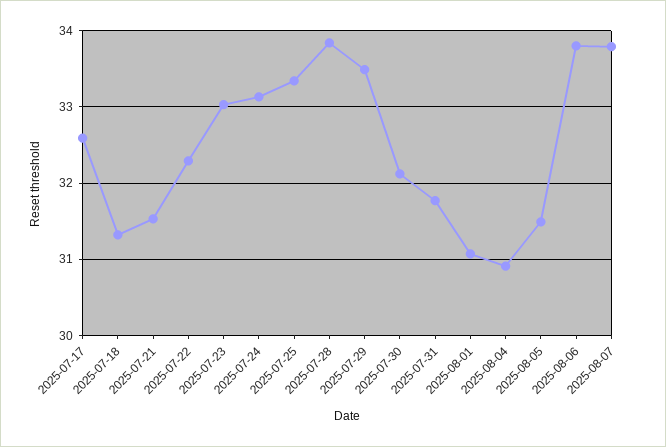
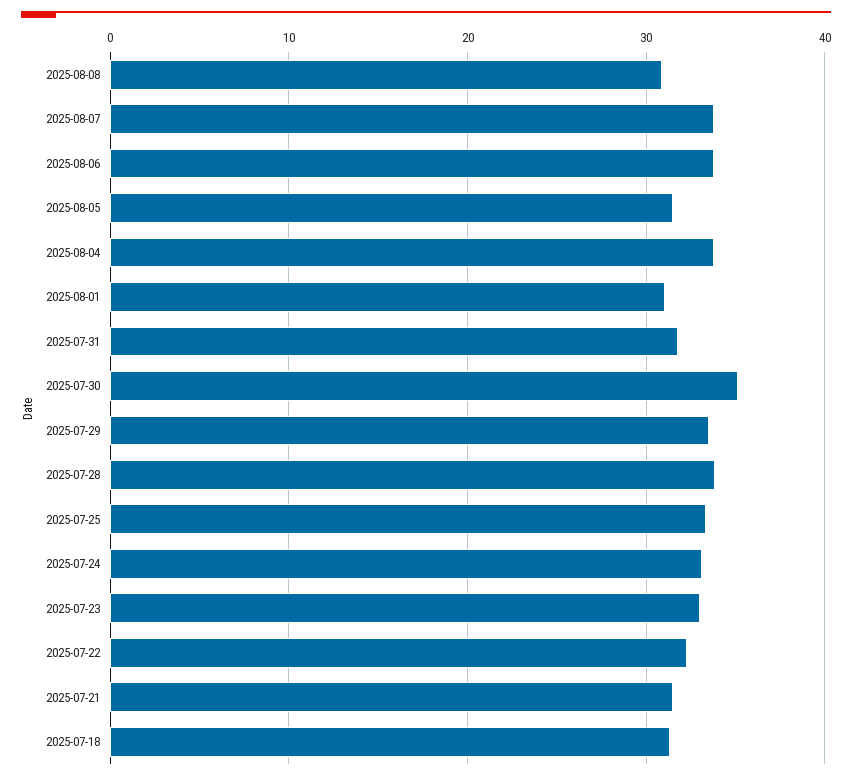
2025-07-17: 32.6 -> none
2025-07-30: 32.1 -> 35
2025-08-04: 30.9 -> 34
2025-08-08: none -> 31

